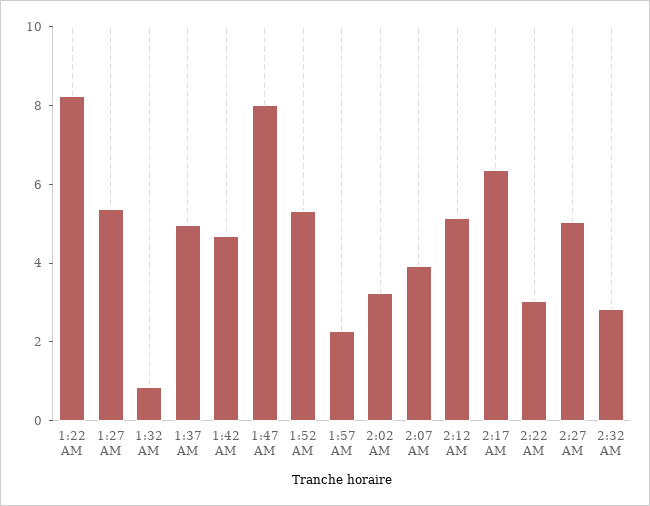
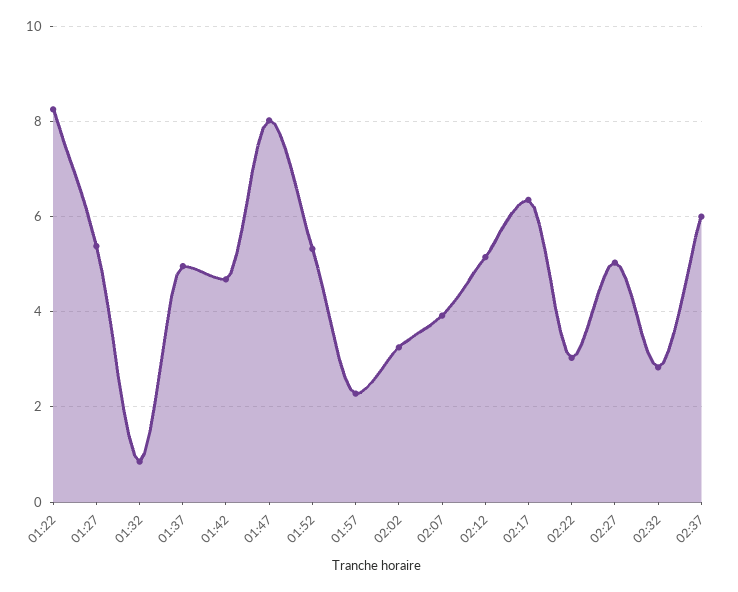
02:37: none -> 6

